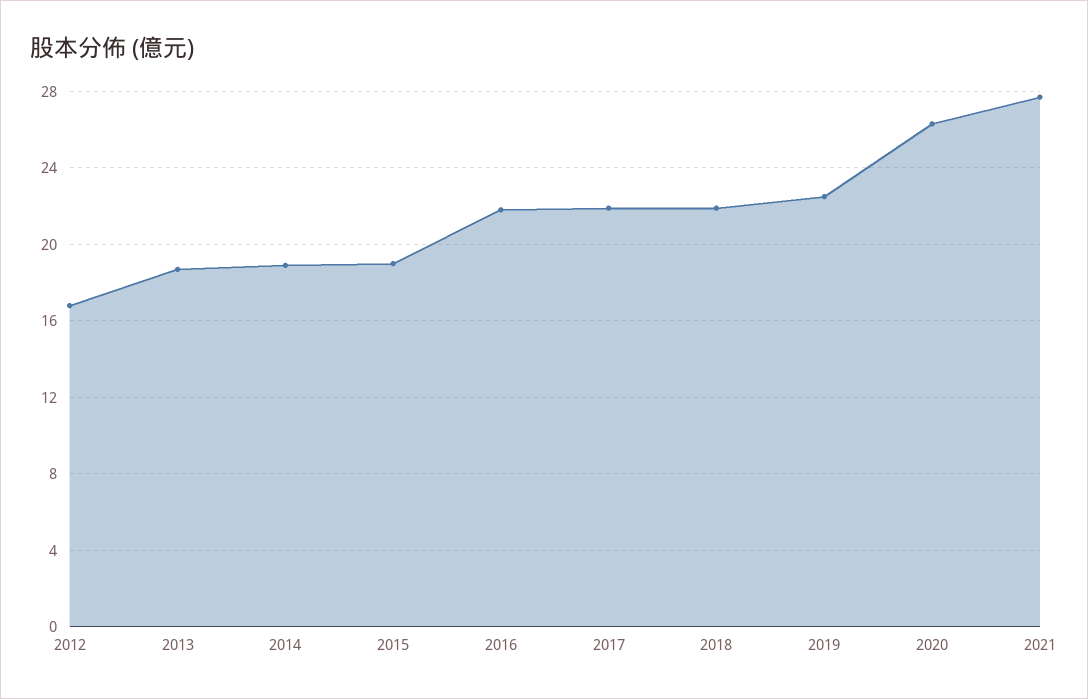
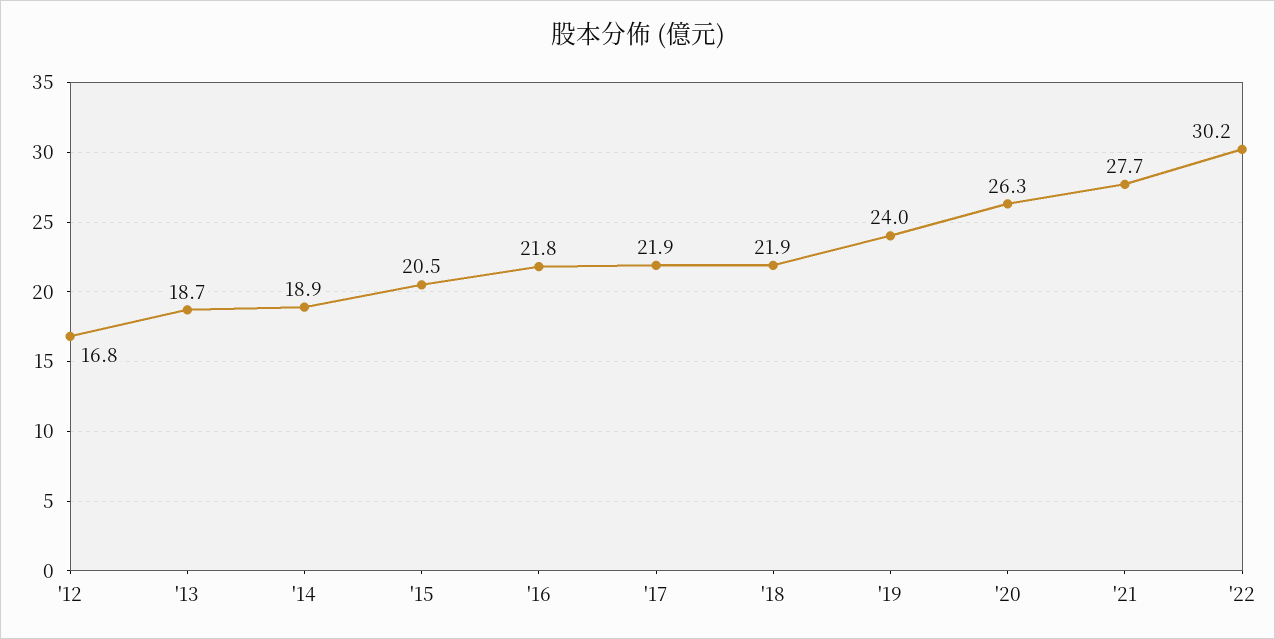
2015: 19 -> 20.5
2019: 22.5 -> 24
'22: none -> 30.2

